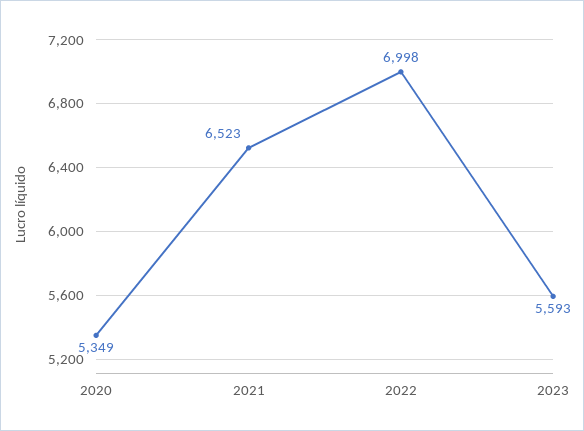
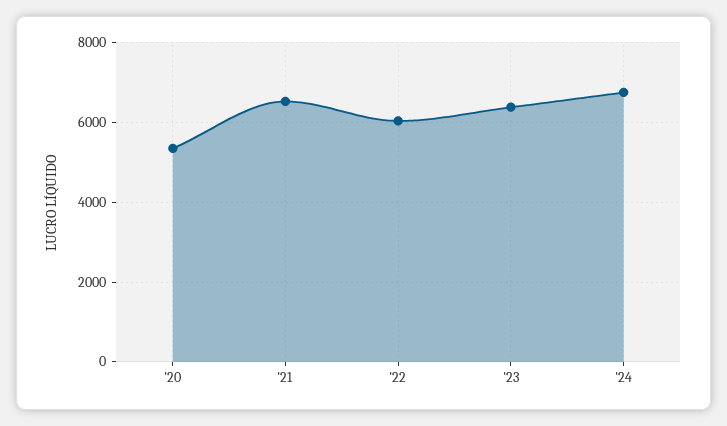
2022: 6998 -> 6000
2023: 5593 -> 6400
'24: none -> 6800

